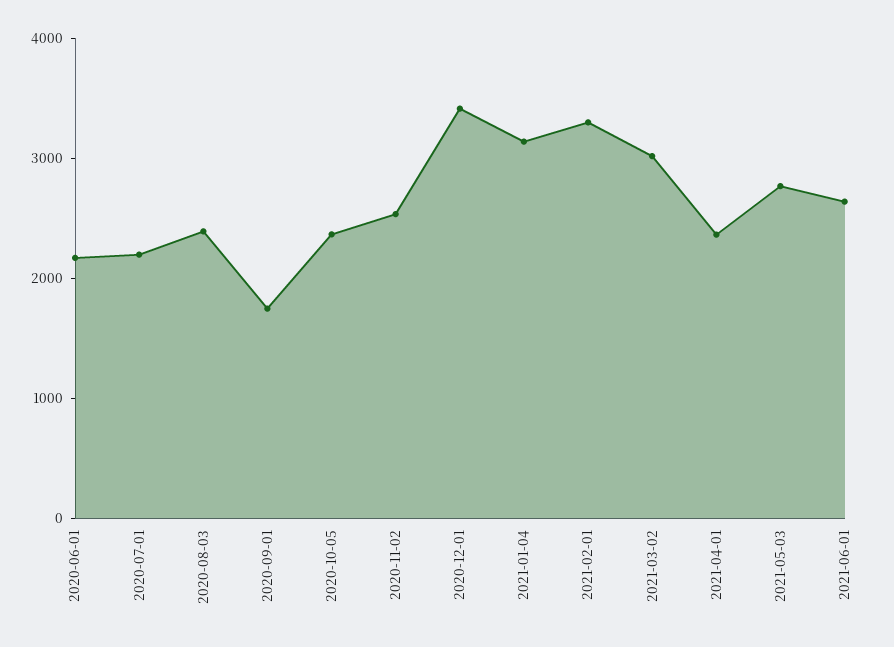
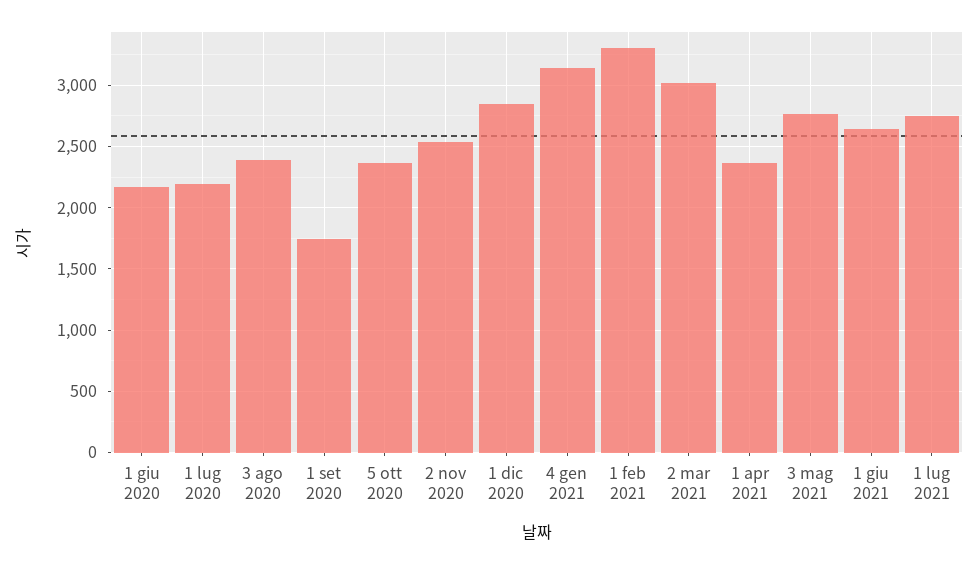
2020-12-01: 3400 -> 2850
1 lug 2021: none -> 2750

